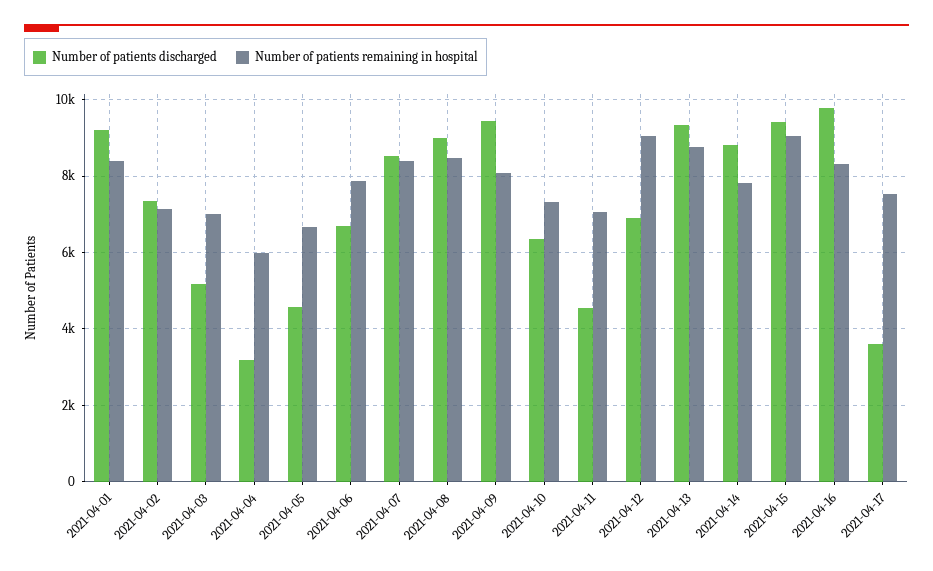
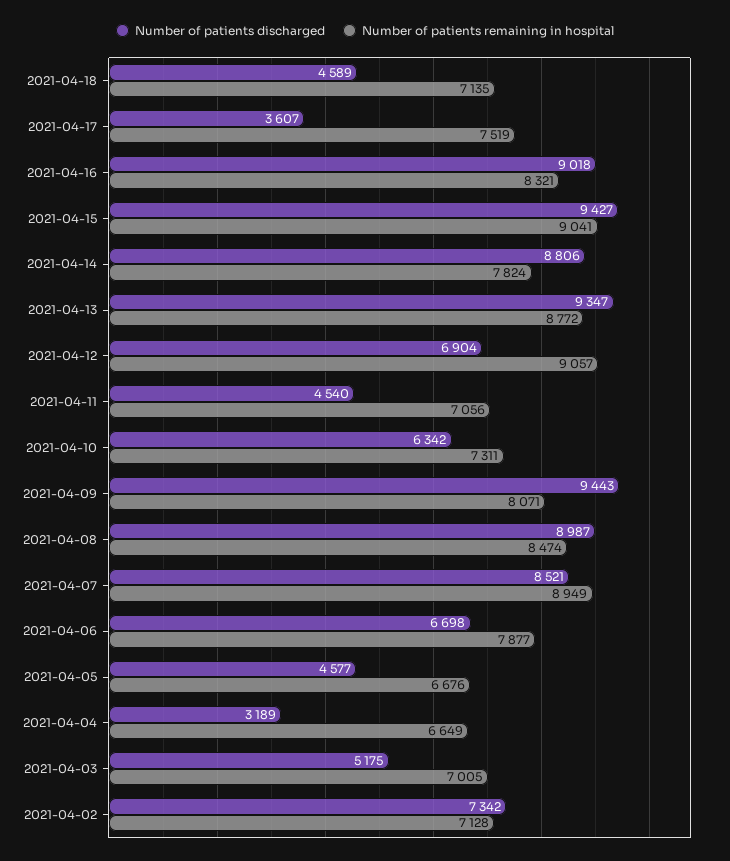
Number of patients discharged, 2021-04-01: 9200 -> none
Number of patients remaining in hospital, 2021-04-01: 8400 -> none
Number of patients remaining in hospital, 2021-04-04: 6000 -> 6649
Number of patients remaining in hospital, 2021-04-07: 8400 -> 8949
Number of patients discharged, 2021-04-16: 9800 -> 9018
Number of patients discharged, 2021-04-18: none -> 4589
Number of patients remaining in hospital, 2021-04-18: none -> 7135

